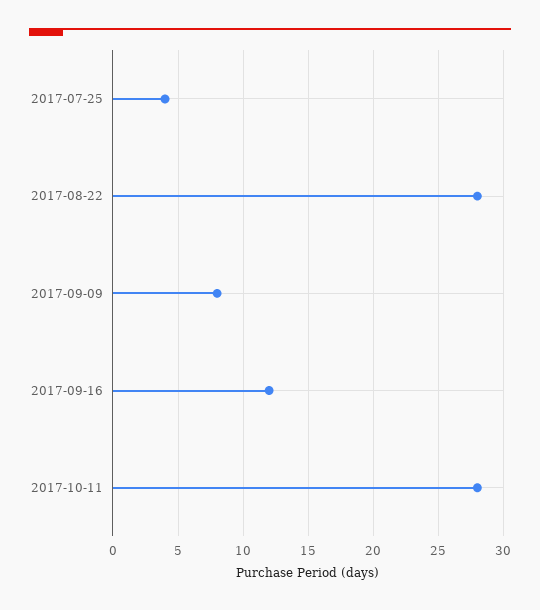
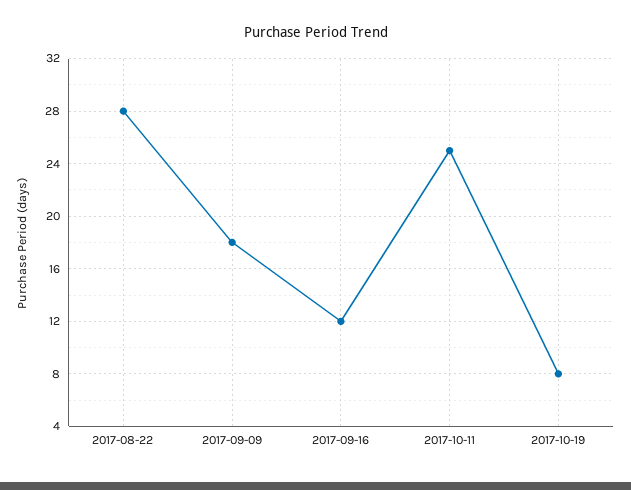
2017-07-25: 4 -> none
2017-09-09: 8 -> 18
2017-10-11: 28 -> 25
2017-10-19: none -> 8

